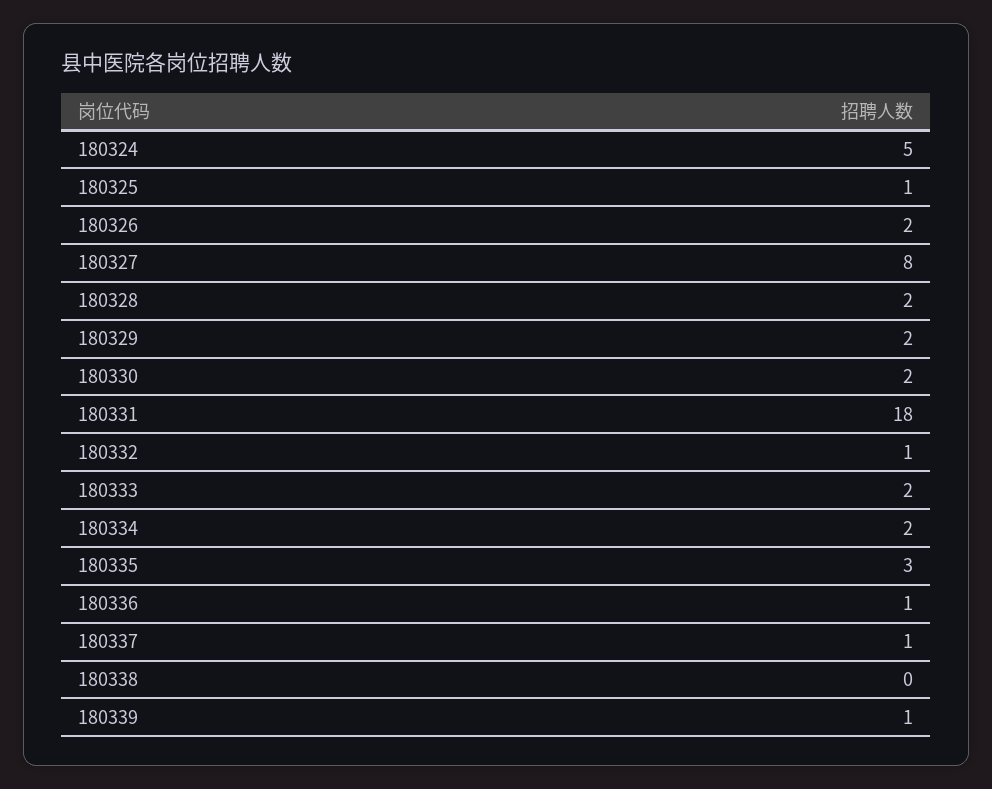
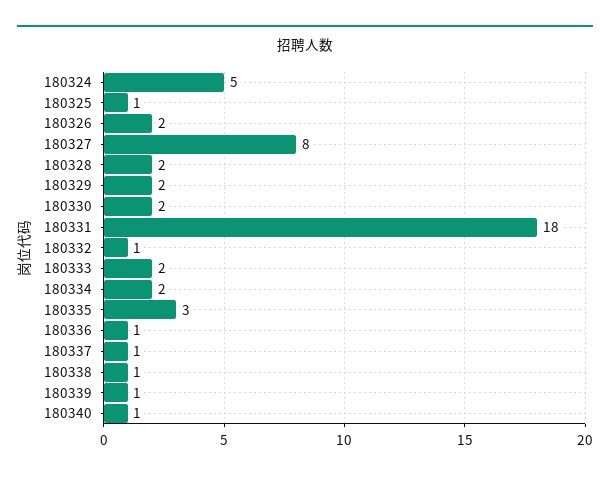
180338: 0 -> 1
180340: none -> 1

